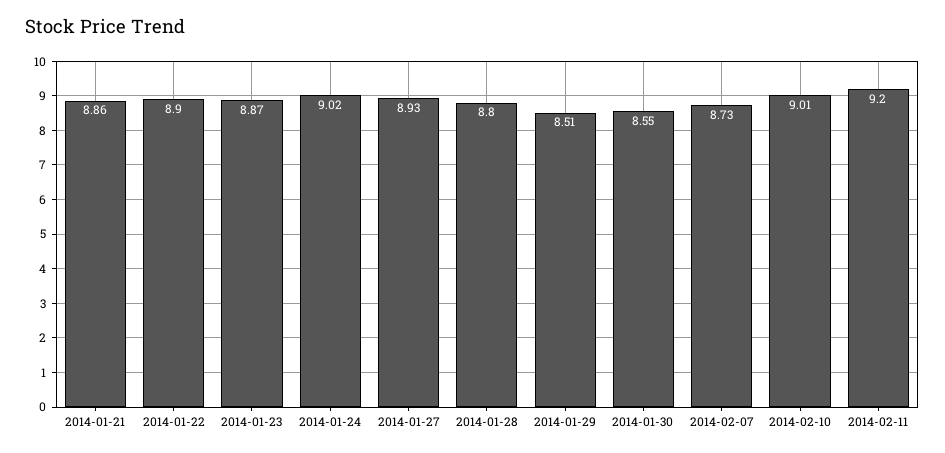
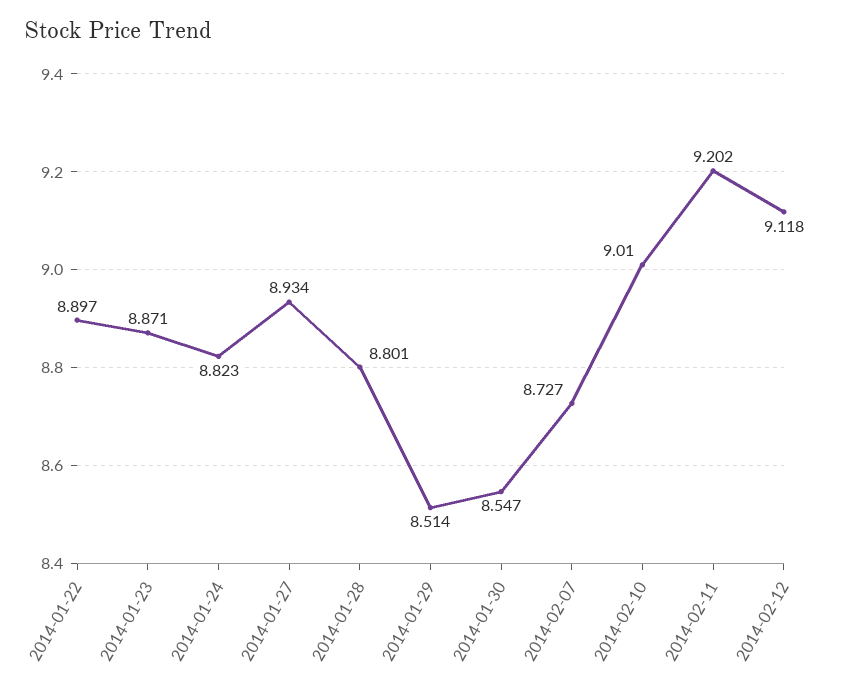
2014-01-21: 8.86 -> none
2014-01-24: 9.02 -> 8.823
2014-02-12: none -> 9.118

